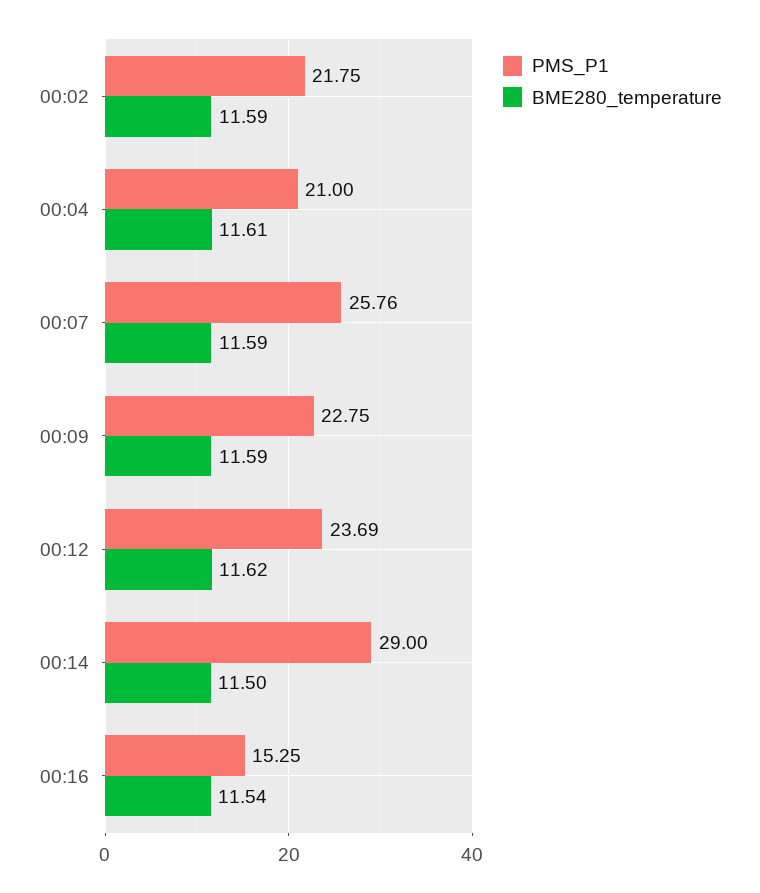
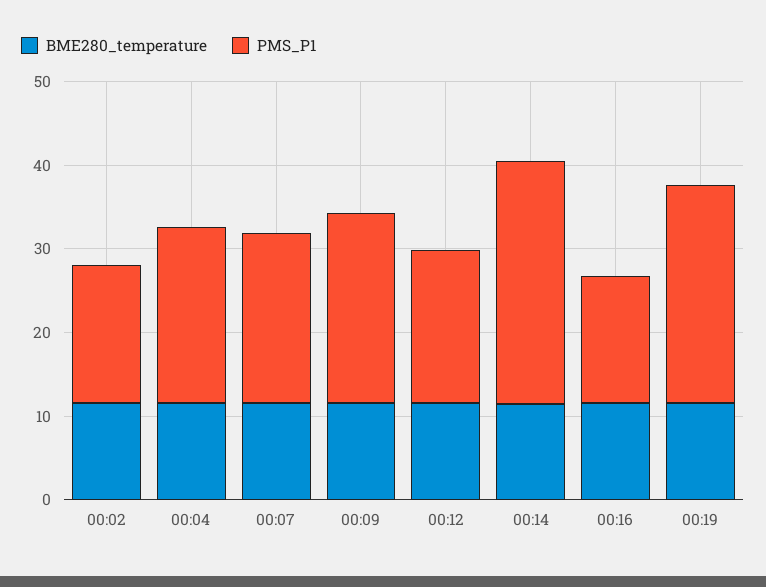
PMS_P1, 00:02: 21.75 -> 16
PMS_P1, 00:07: 25.76 -> 20
PMS_P1, 00:12: 23.69 -> 18
BME280_temperature, 00:19: none -> 12
PMS_P1, 00:19: none -> 26

